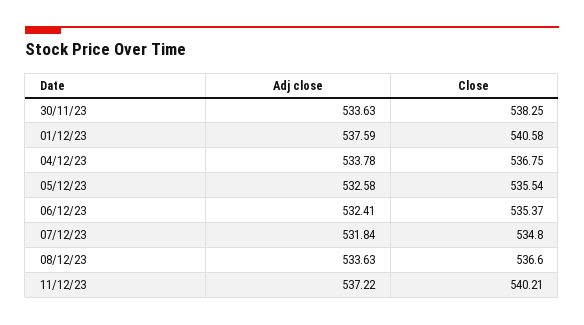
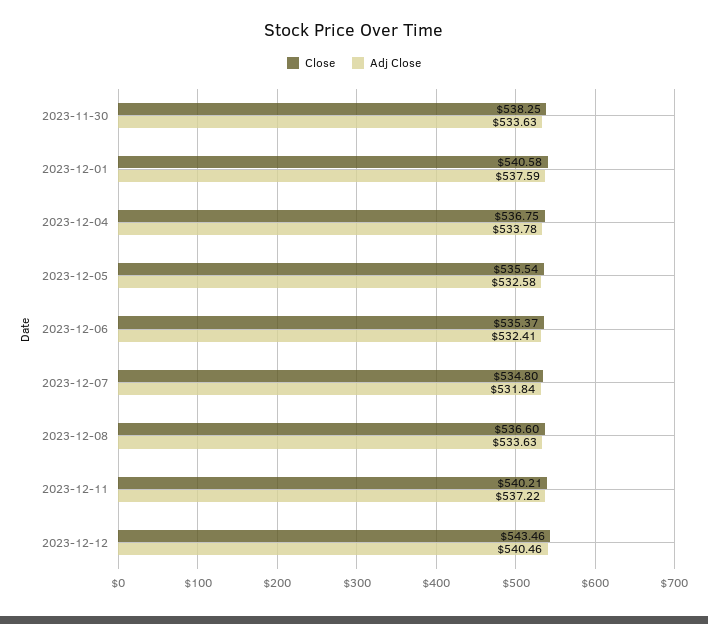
Close, 2023-12-12: none -> 543.46
Adj close, 2023-12-12: none -> 540.46

